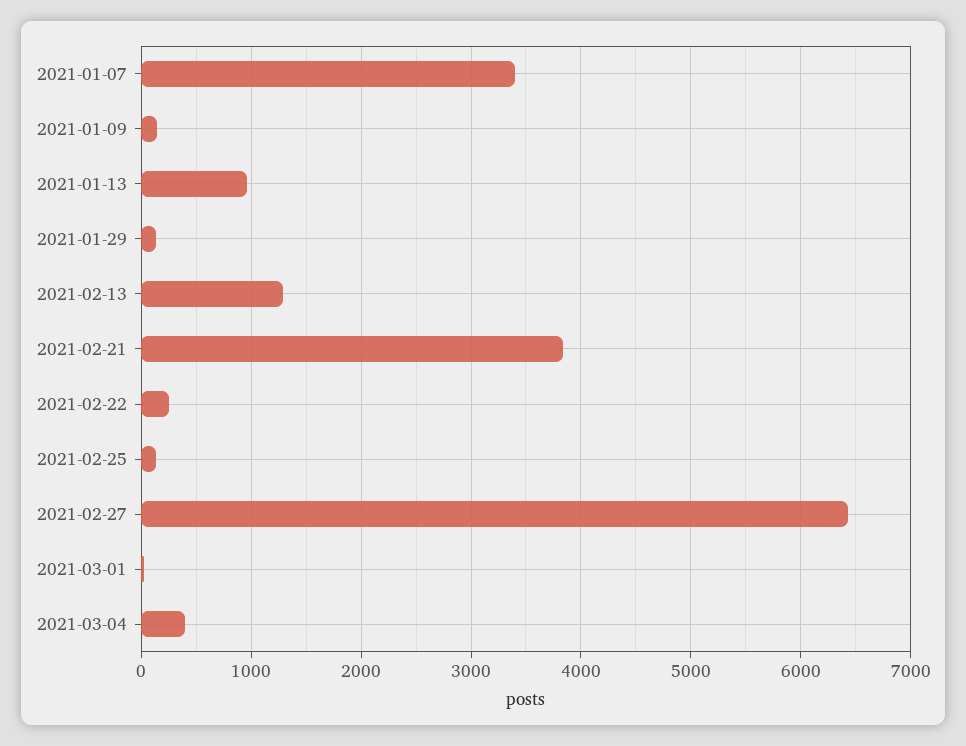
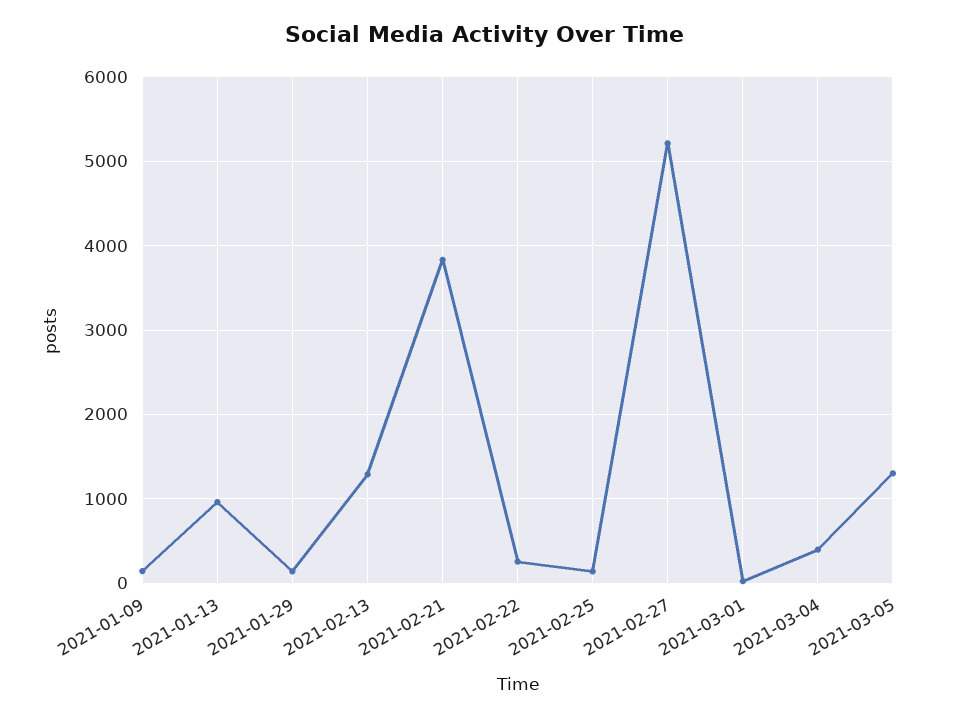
2021-01-07: 3400 -> none
2021-02-27: 6400 -> 5200
2021-03-05: none -> 1300

